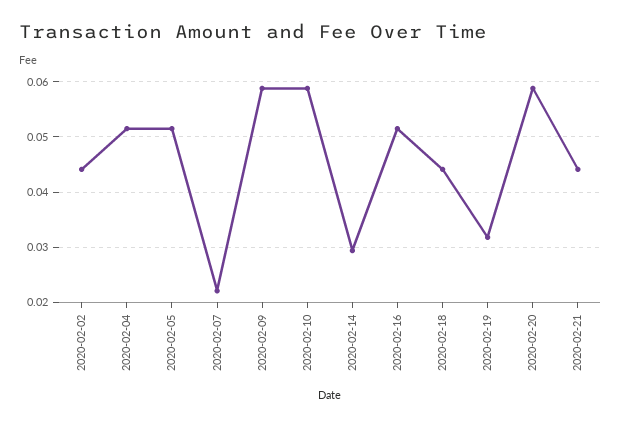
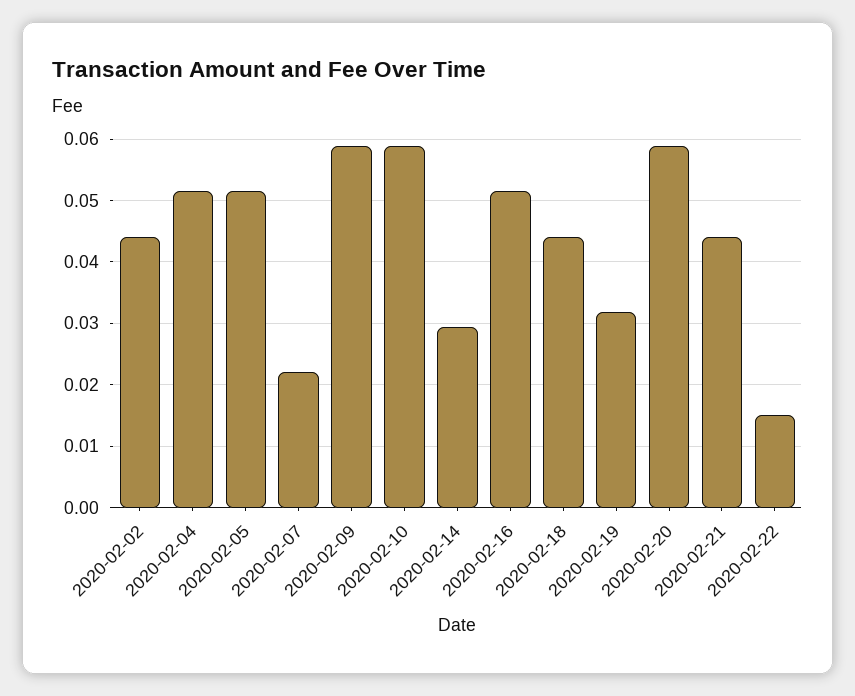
2020-02-22: none -> 0.015

